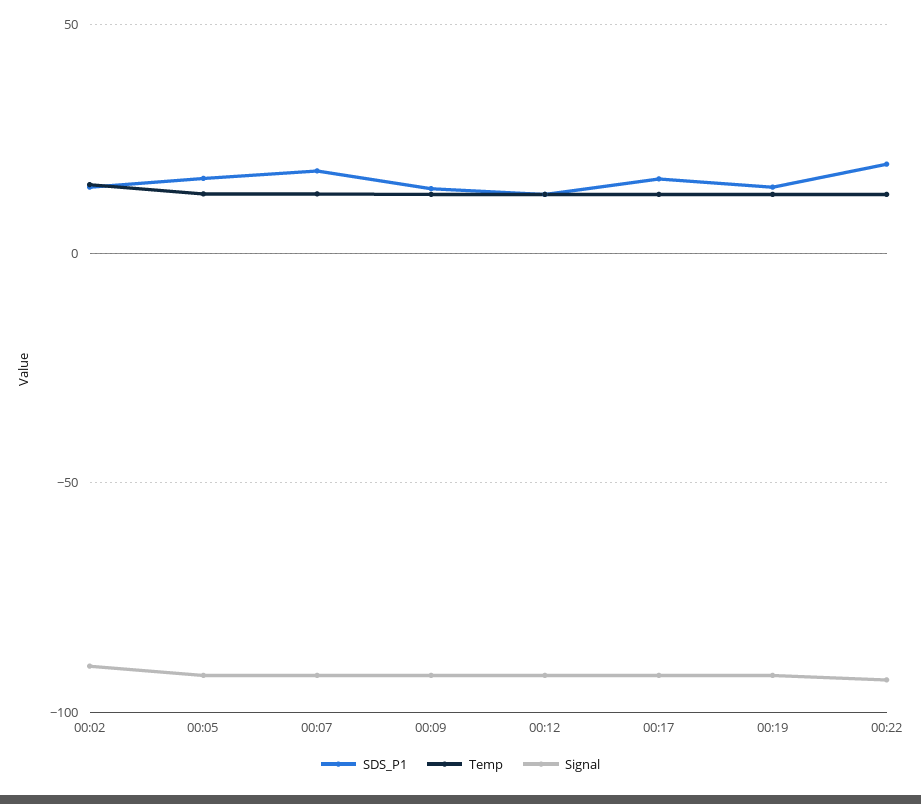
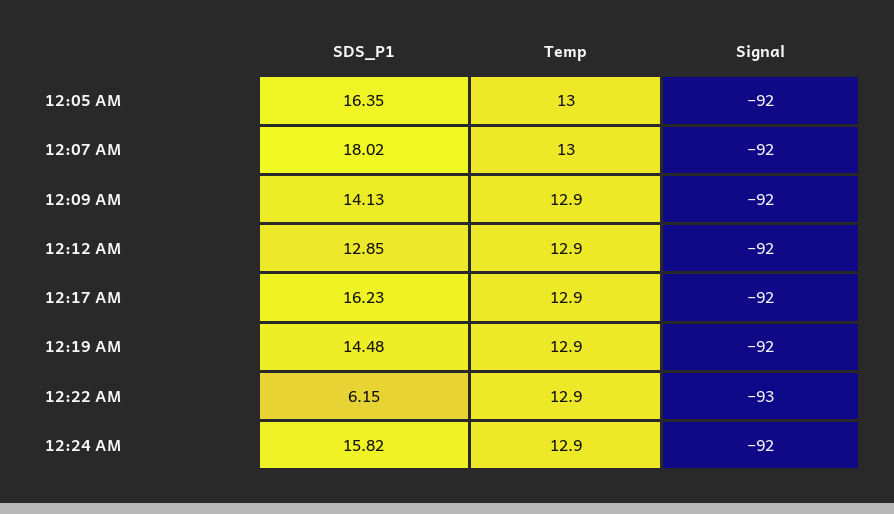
SDS_P1, 00:02: 15 -> none
Temp, 00:02: 15 -> none
Signal, 00:02: -90 -> none
SDS_P1, 00:22: 20 -> 6.15
SDS_P1, 12:24 AM: none -> 15.82
Temp, 12:24 AM: none -> 12.9
Signal, 12:24 AM: none -> -92

